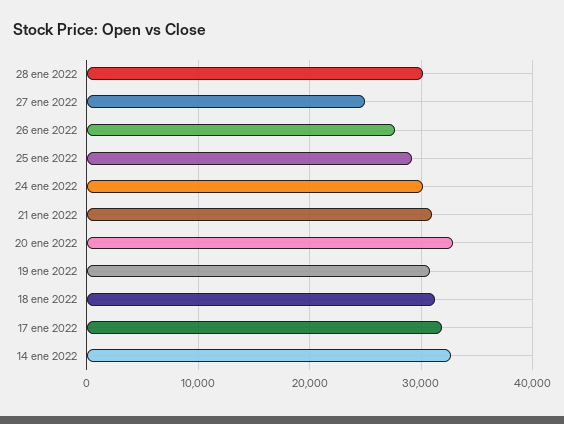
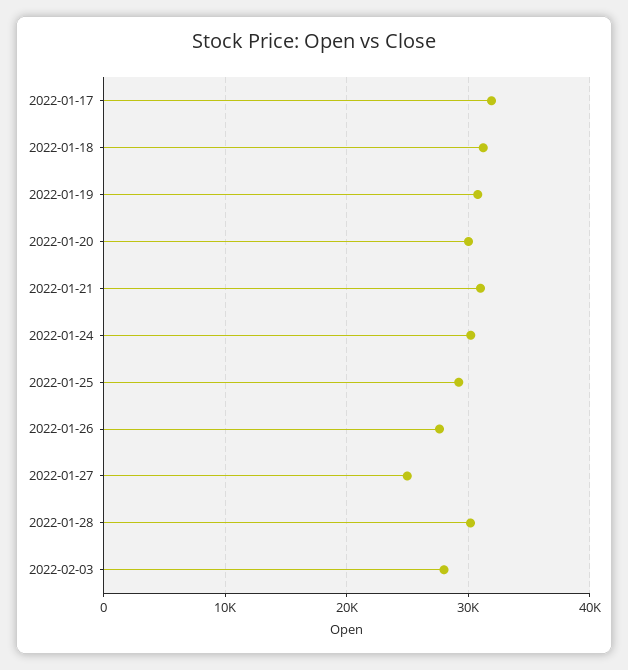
20 ene 2022: 33000 -> 30000
14 ene 2022: 33000 -> none
2022-02-03: none -> 28000

